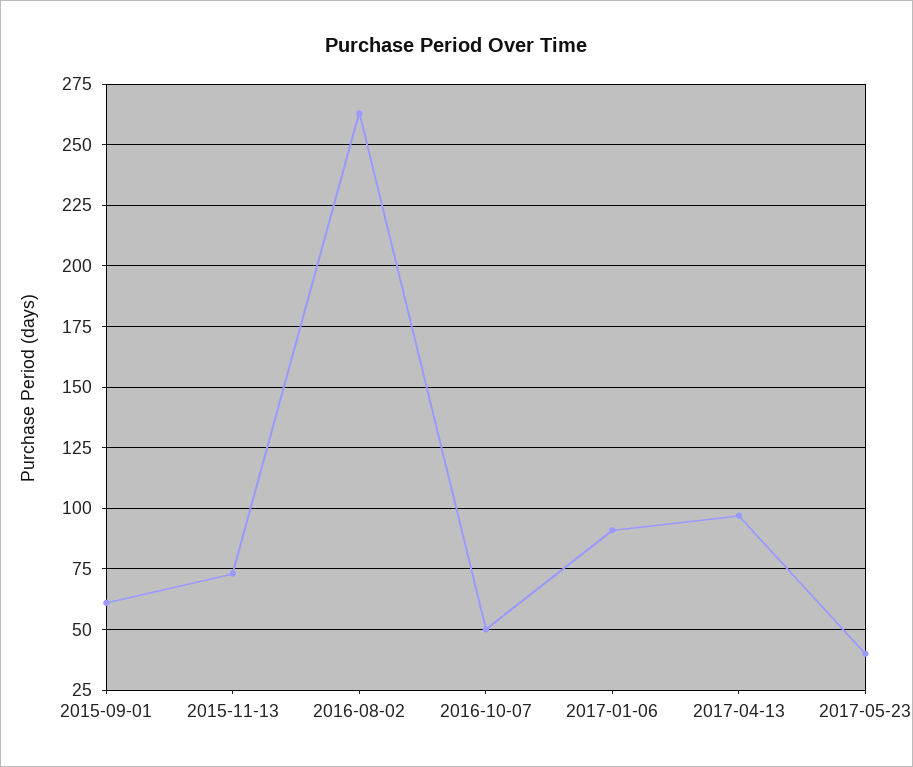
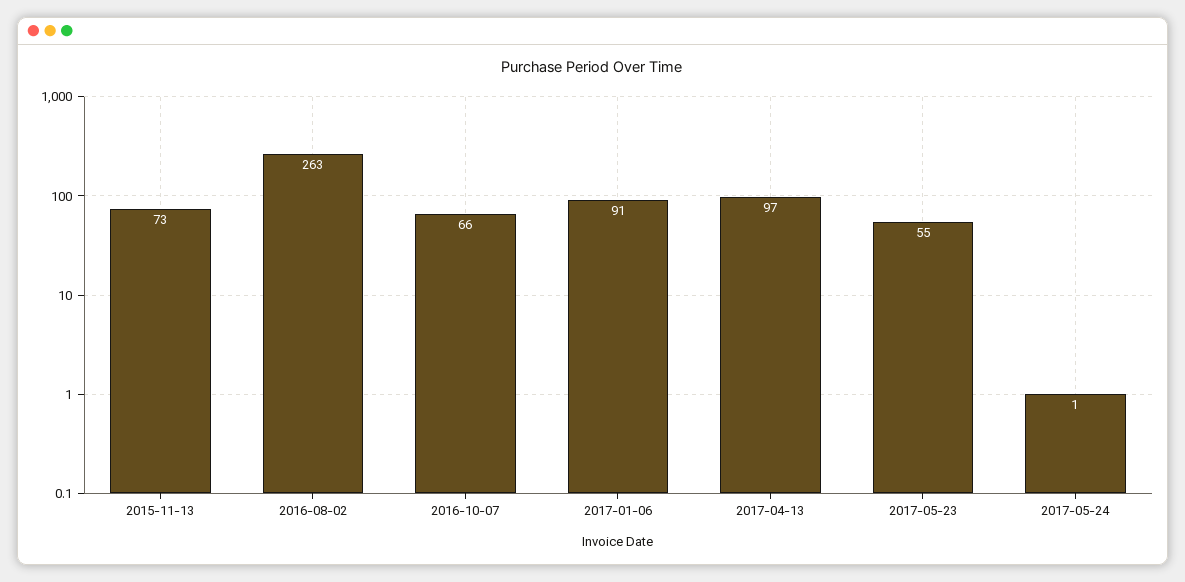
2015-09-01: 60 -> none
2016-10-07: 50 -> 66
2017-05-23: 40 -> 55
2017-05-24: none -> 1

